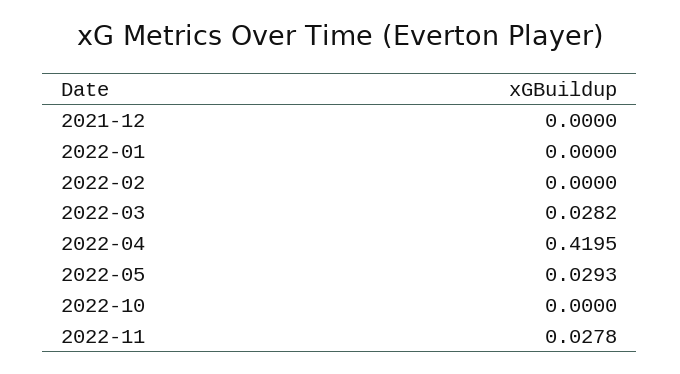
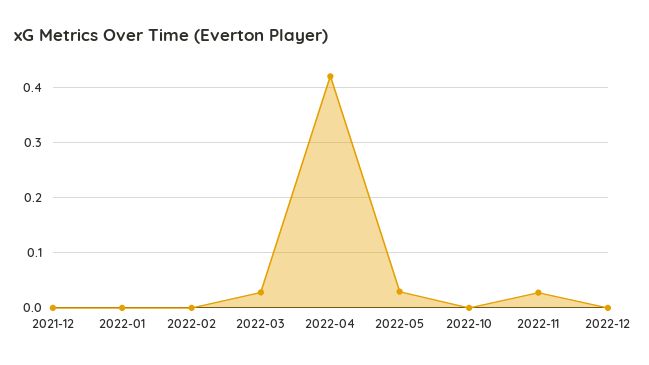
2022-12: none -> 0

